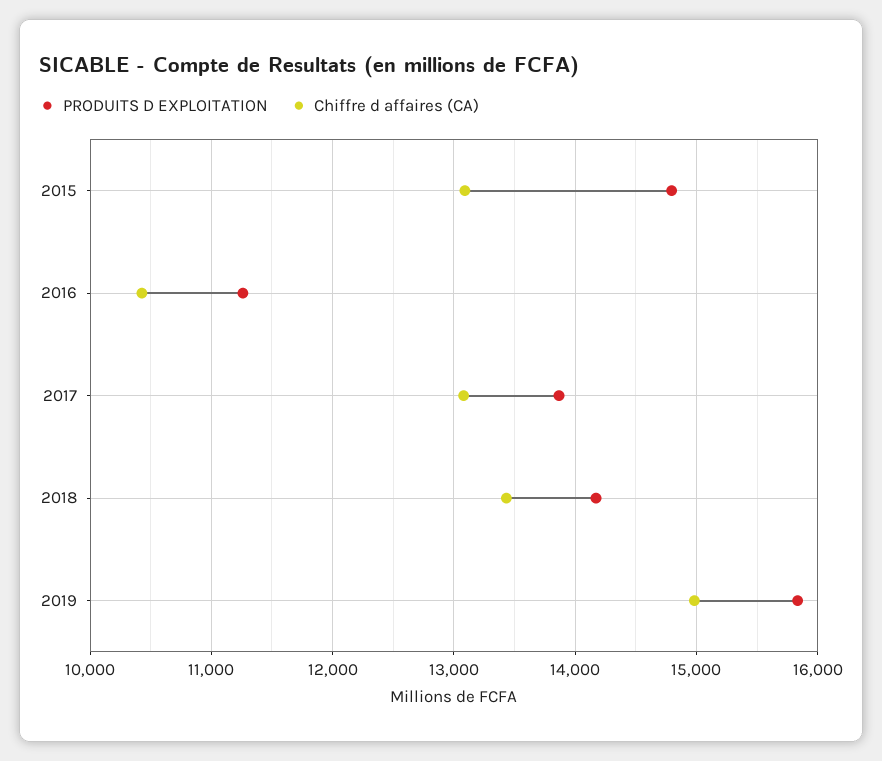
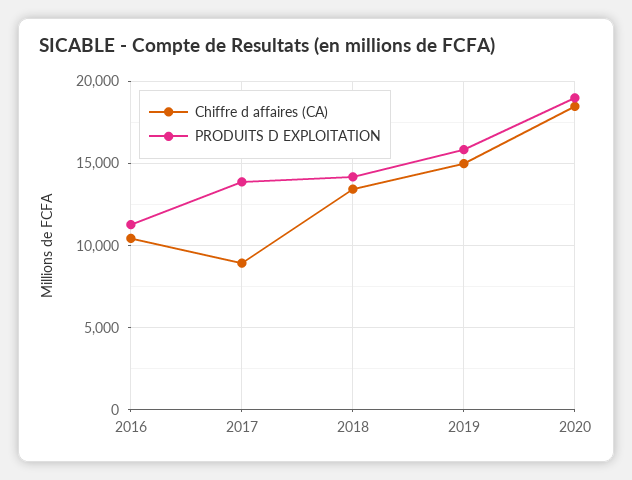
PRODUITS D EXPLOITATION, 2015: 14800 -> none
Chiffre d affaires (CA), 2015: 13100 -> none
Chiffre d affaires (CA), 2017: 13100 -> 9000
Chiffre d affaires (CA), 2020: none -> 18500
PRODUITS D EXPLOITATION, 2020: none -> 19000

